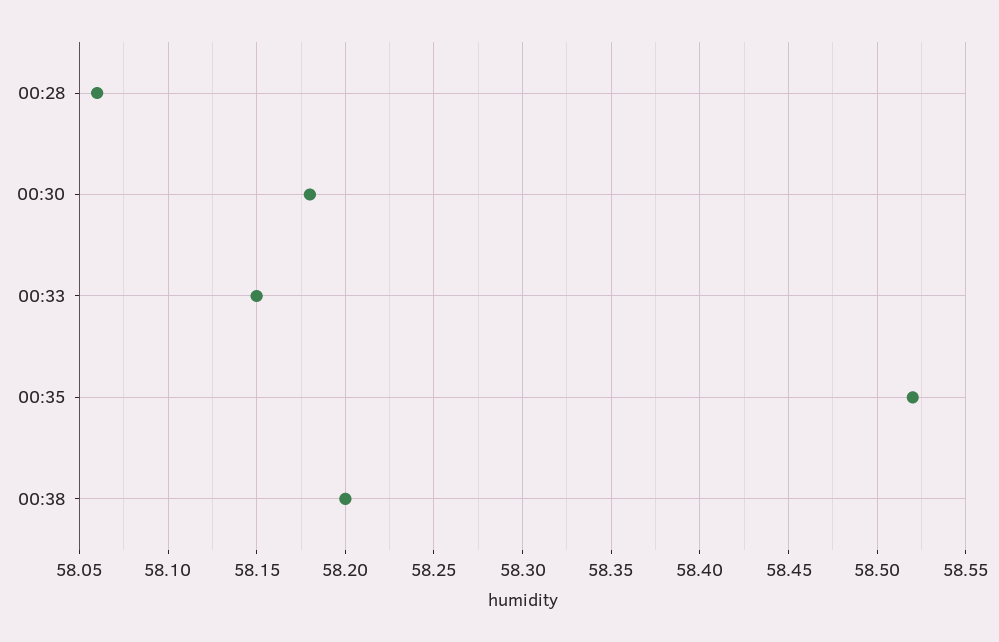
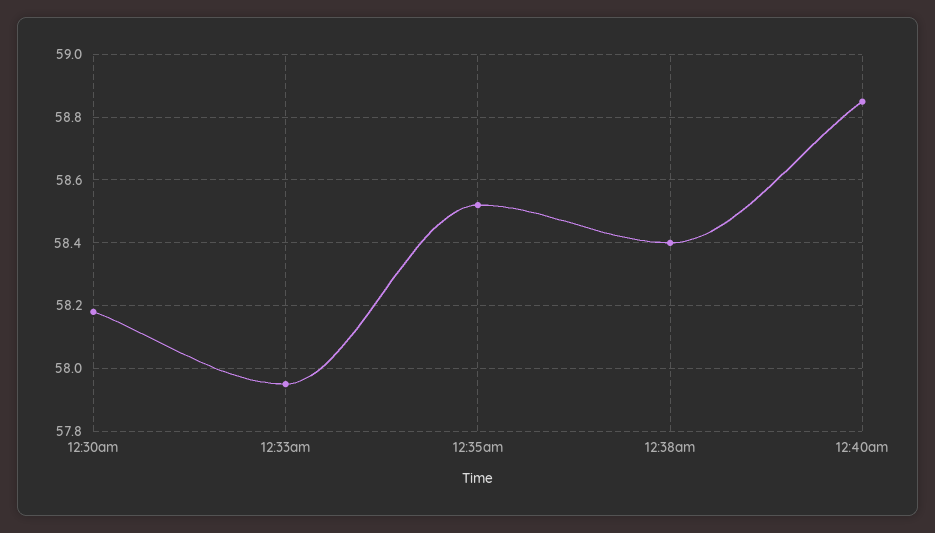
00:28: 58.06 -> none
00:33: 58.15 -> 57.95
00:38: 58.2 -> 58.4
12:40am: none -> 58.85

